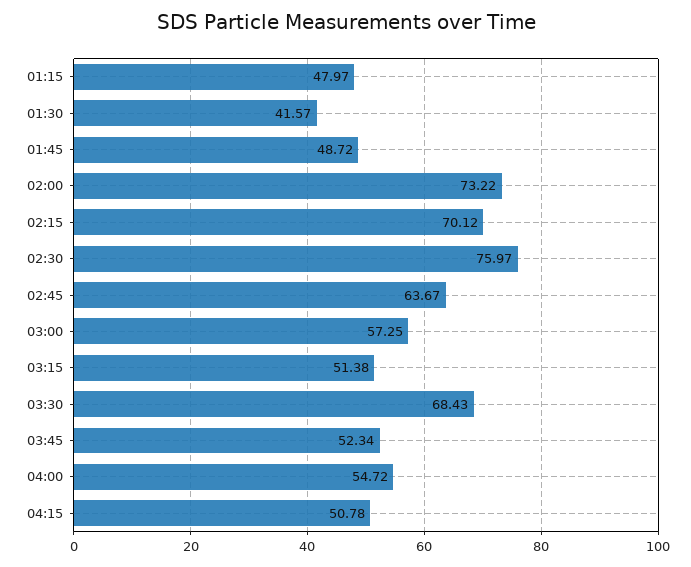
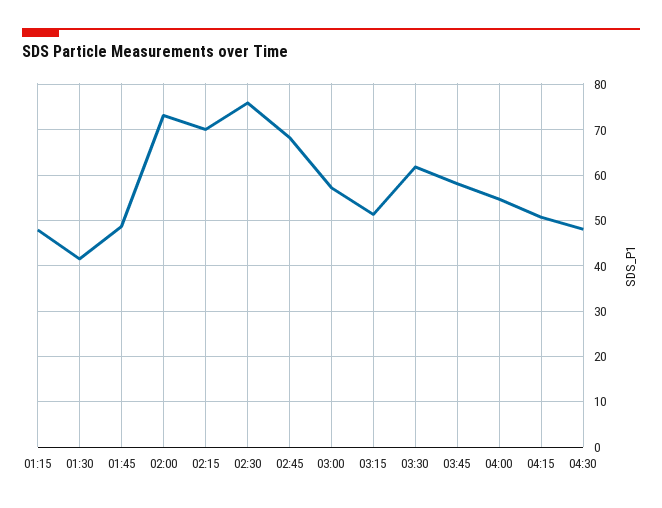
02:45: 63.67 -> 68
03:30: 68.43 -> 62
03:45: 52.34 -> 58
04:30: none -> 48

